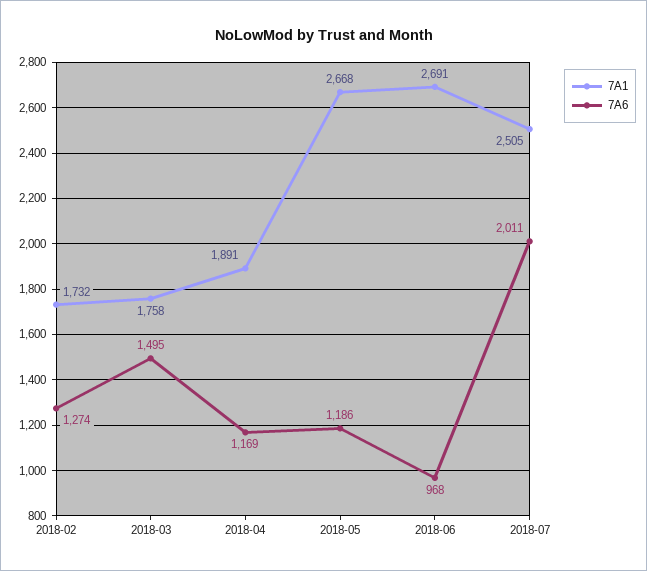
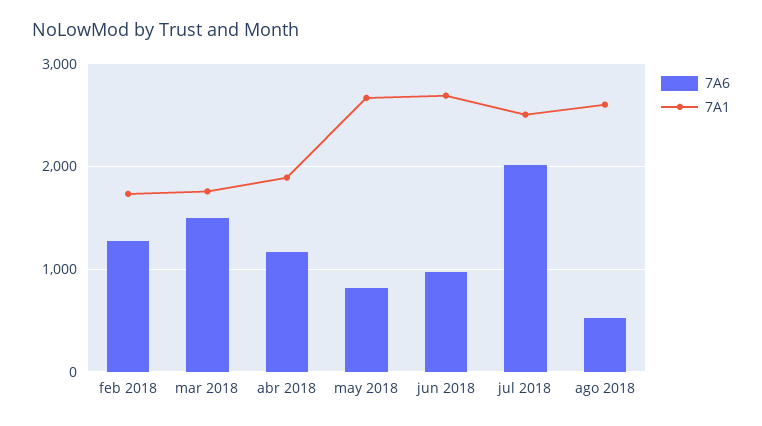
7A6, 2018-05: 1186 -> 800
7A6, ago 2018: none -> 500
7A1, ago 2018: none -> 2600

